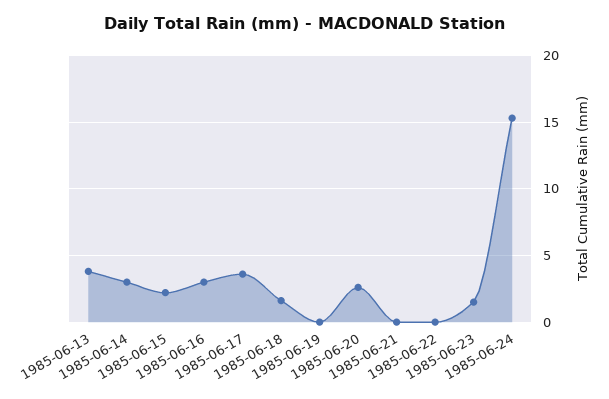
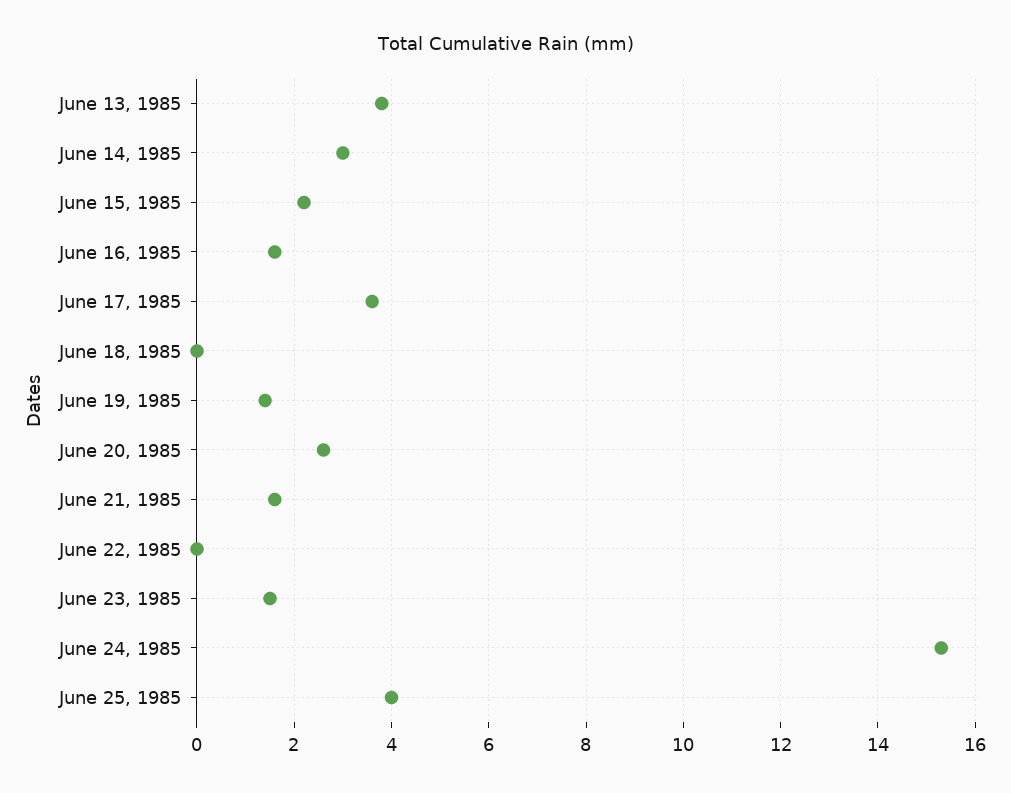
1985-06-16: 3 -> 1.5
1985-06-18: 1.5 -> 0
1985-06-19: 0 -> 1.5
1985-06-21: 0 -> 1.5
June 25, 1985: none -> 4

